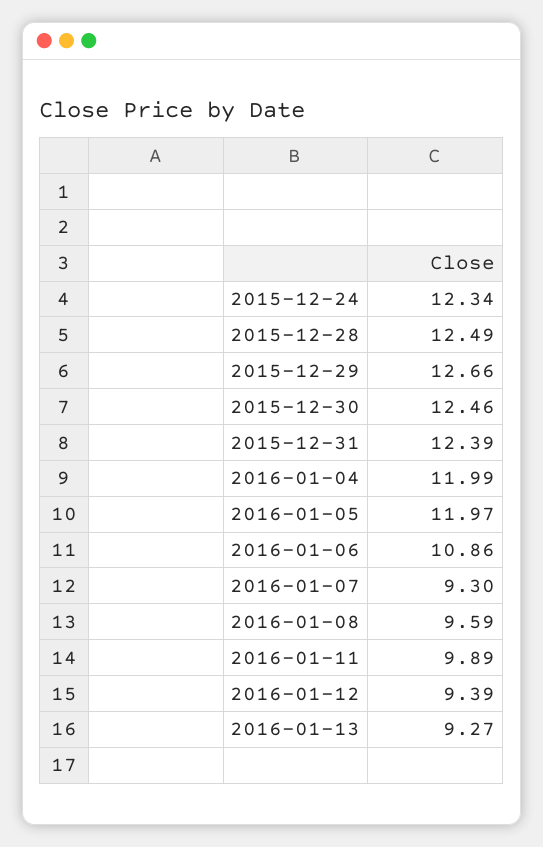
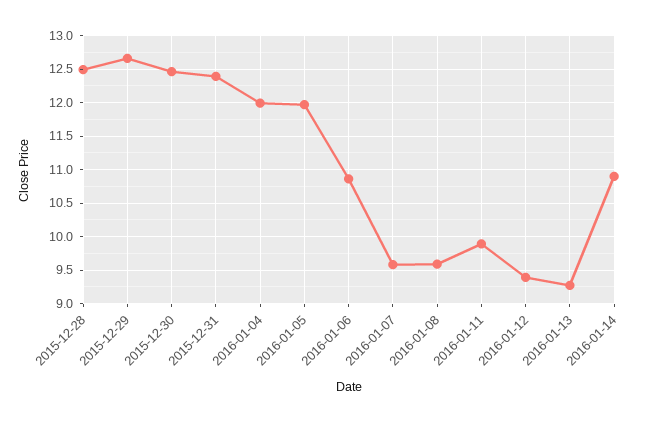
2015-12-24: 12.34 -> none
2016-01-07: 9.3 -> 9.6
2016-01-14: none -> 10.9

